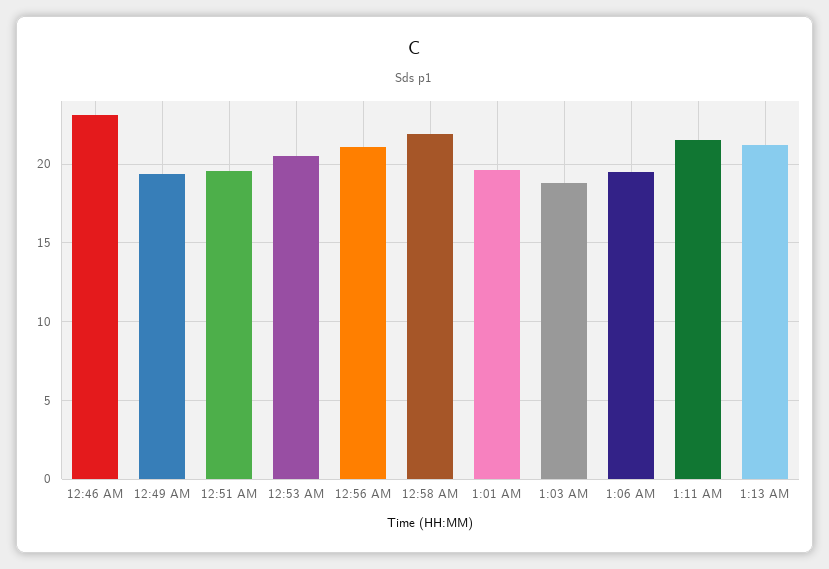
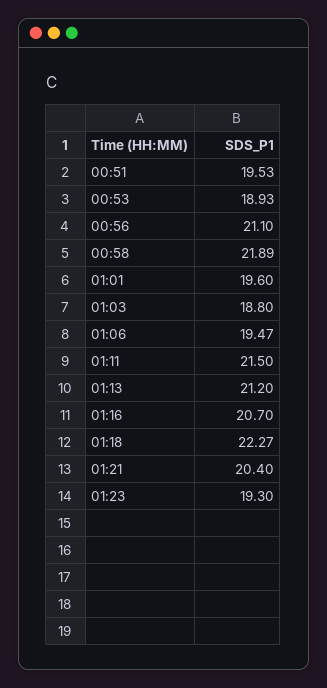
12:46 AM: 23 -> none
12:49 AM: 19.5 -> none
12:53 AM: 20.5 -> 18.93
01:16: none -> 20.7
01:18: none -> 22.27
01:21: none -> 20.4
01:23: none -> 19.3

